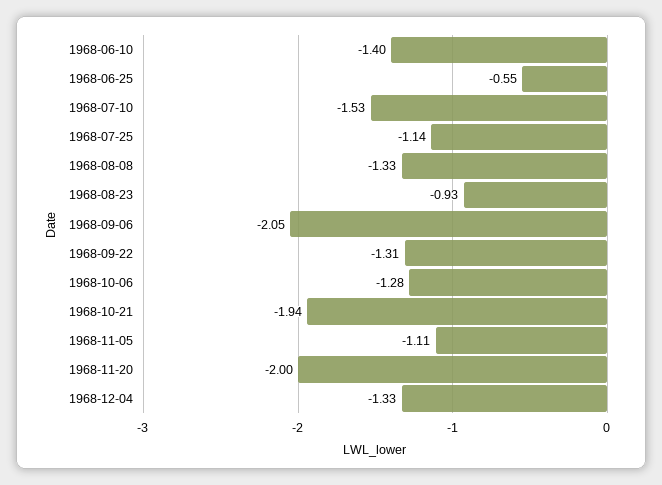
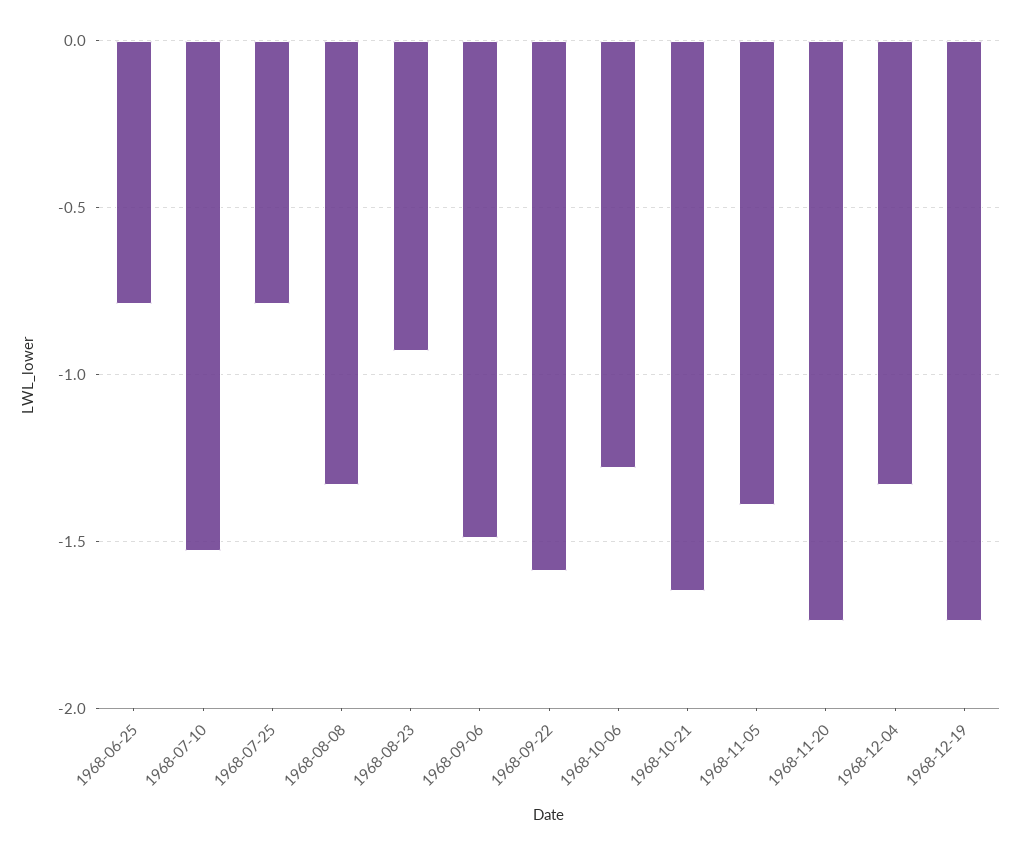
1968-06-10: -1.4 -> none
1968-06-25: -0.55 -> -0.8
1968-07-25: -1.14 -> -0.8
1968-09-06: -2.05 -> -1.5
1968-09-22: -1.31 -> -1.6
1968-10-21: -1.94 -> -1.65
1968-11-05: -1.11 -> -1.4
1968-11-20: -2 -> -1.75
1968-12-19: none -> -1.75

